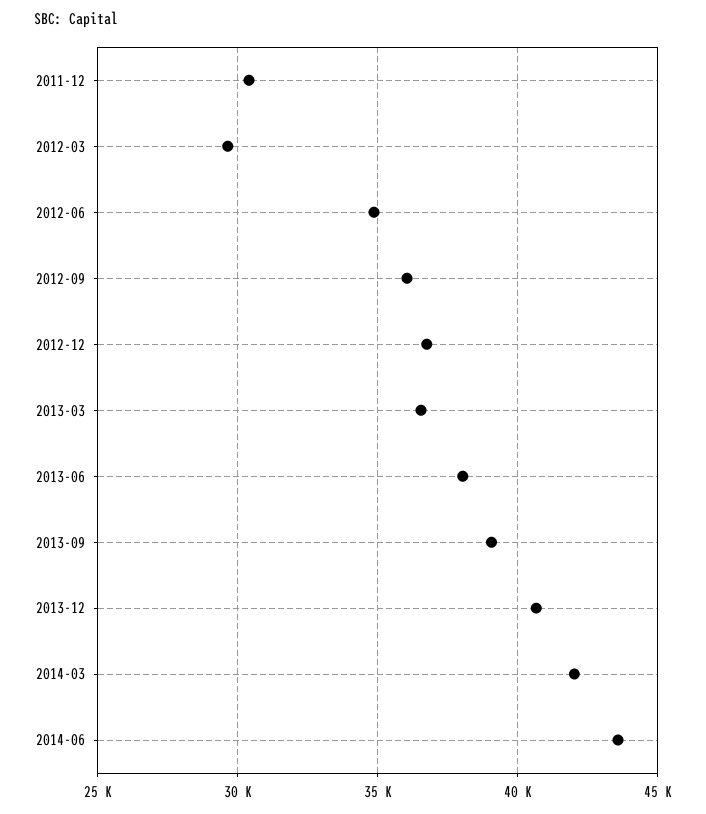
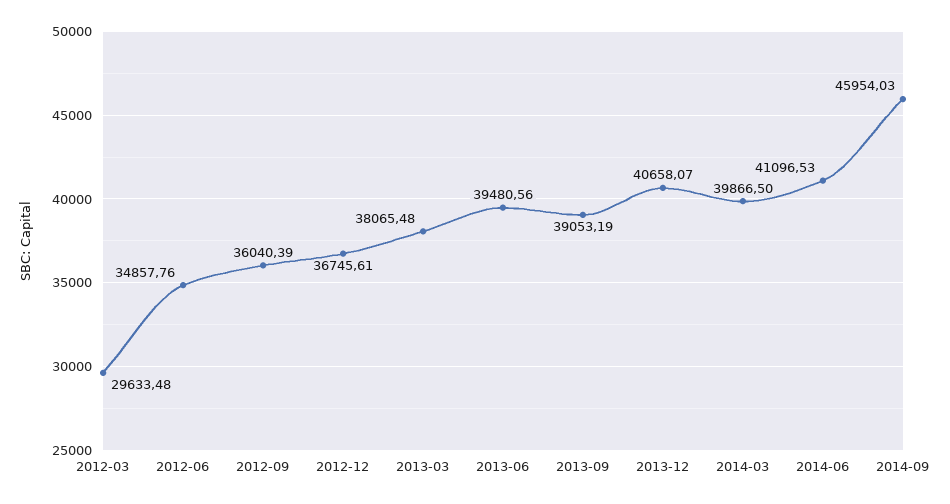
2011-12: 30500 -> none
2013-03: 36500 -> 38065.48
2013-06: 38000 -> 39480.56
2014-03: 42000 -> 39866.5
2014-06: 43500 -> 41096.53
2014-09: none -> 45954.03

